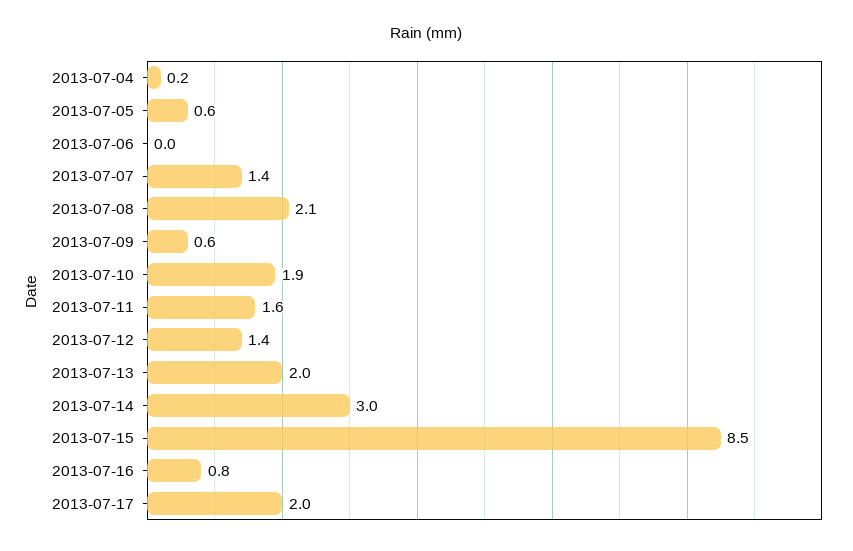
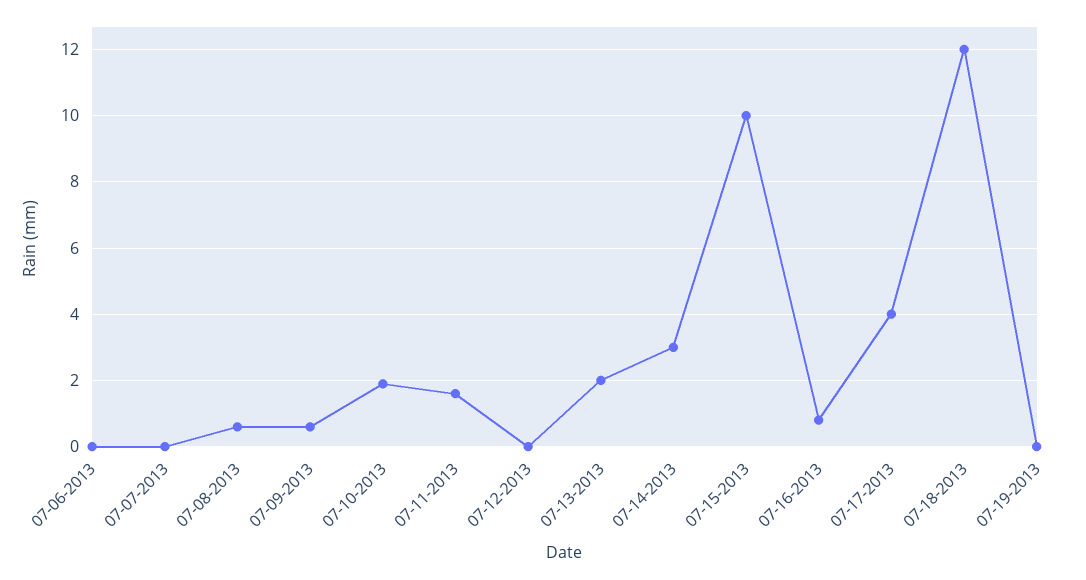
2013-07-04: 0.2 -> none
2013-07-05: 0.6 -> none
2013-07-07: 1.4 -> 0
2013-07-08: 2.1 -> 0.5
2013-07-12: 1.4 -> 0
2013-07-15: 8.5 -> 10
2013-07-17: 2 -> 4
07-18-2013: none -> 12
07-19-2013: none -> 0

